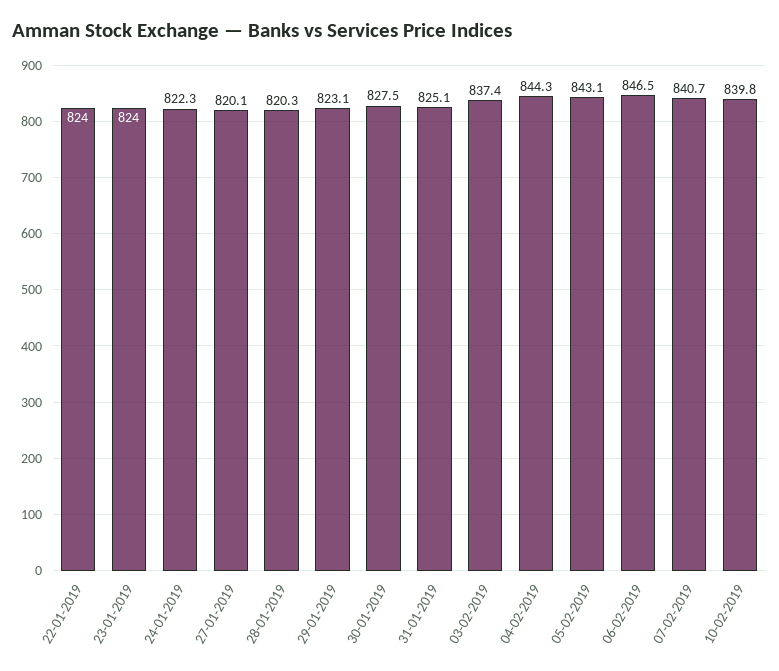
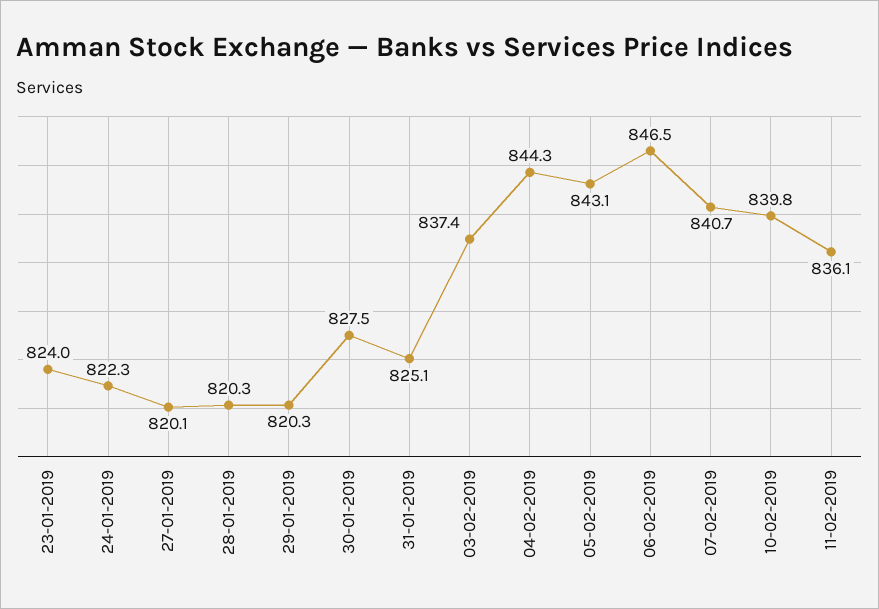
22-01-2019: 824 -> none
29-01-2019: 823.1 -> 820.3
11-02-2019: none -> 836.1

